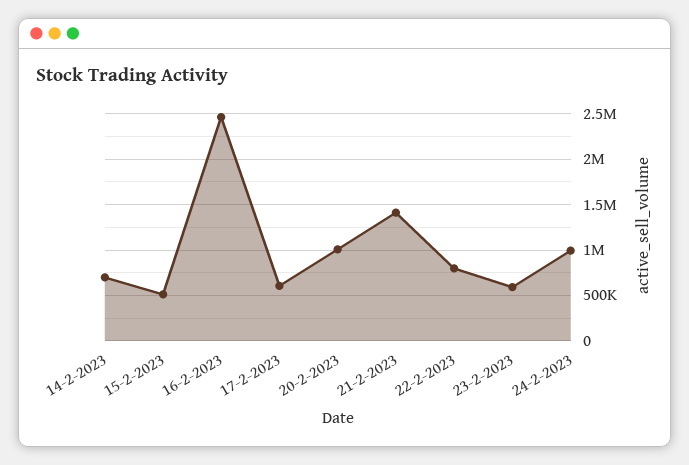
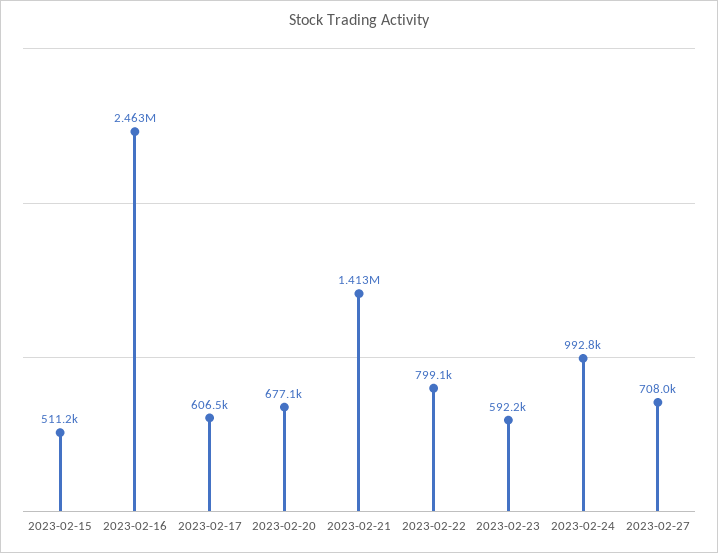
14-2-2023: 700000 -> none
20-2-2023: 1000000 -> 677100
2023-02-27: none -> 708000

